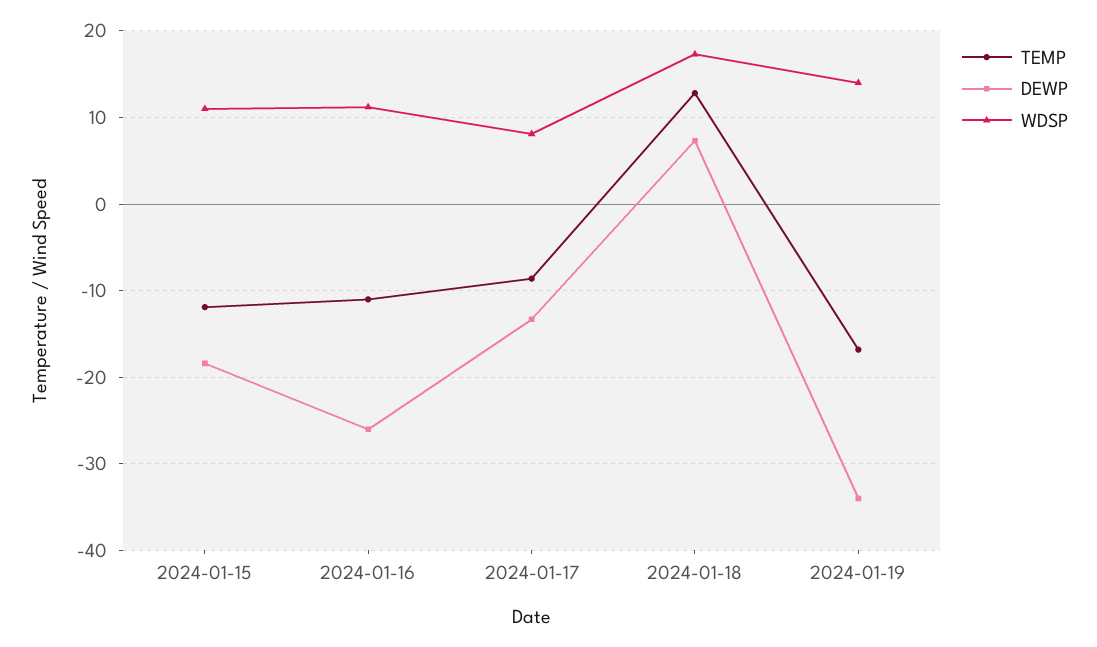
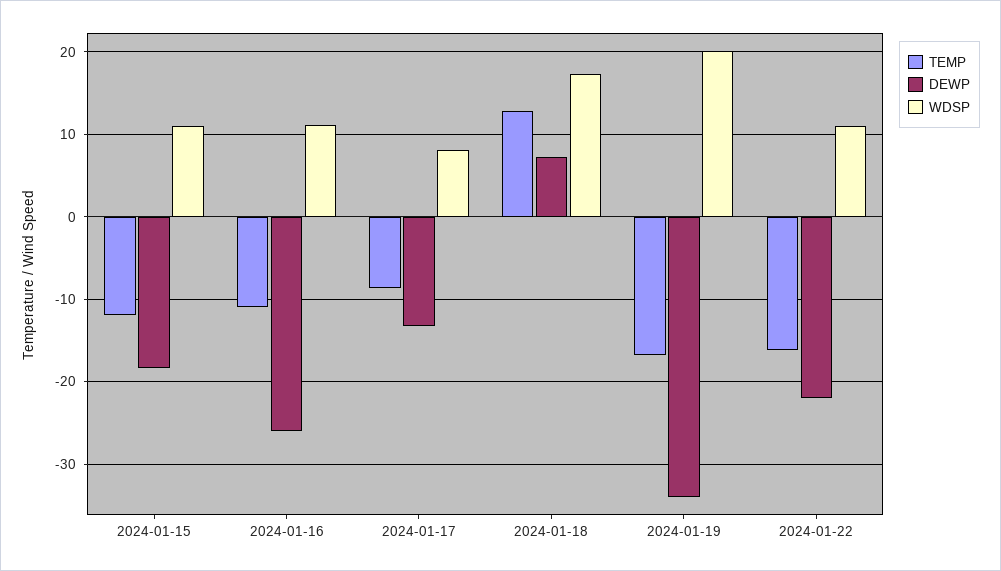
WDSP, 2024-01-19: 14 -> 20
TEMP, 2024-01-22: none -> -16
DEWP, 2024-01-22: none -> -22
WDSP, 2024-01-22: none -> 11

